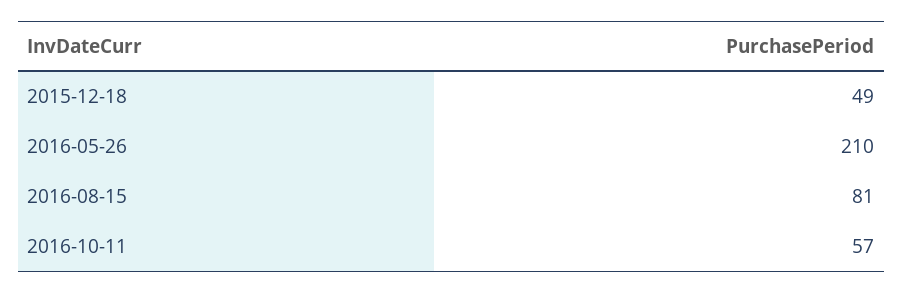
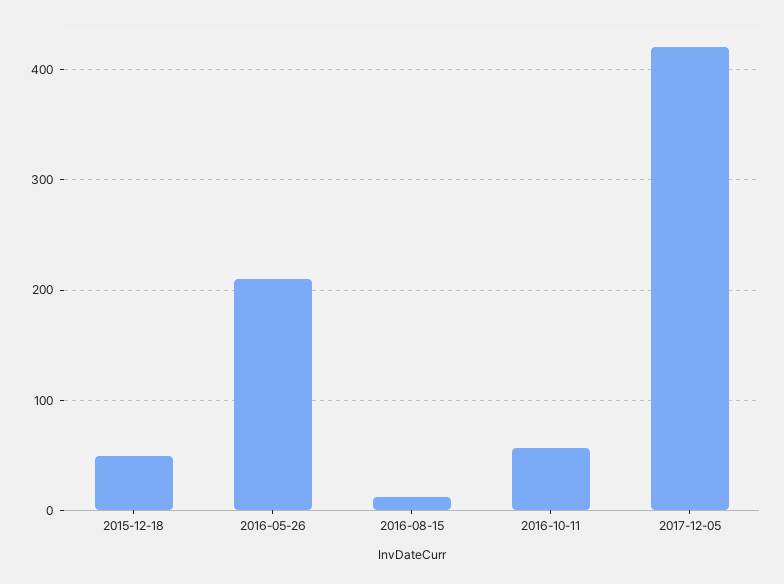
2016-08-15: 81 -> 10
2017-12-05: none -> 420

